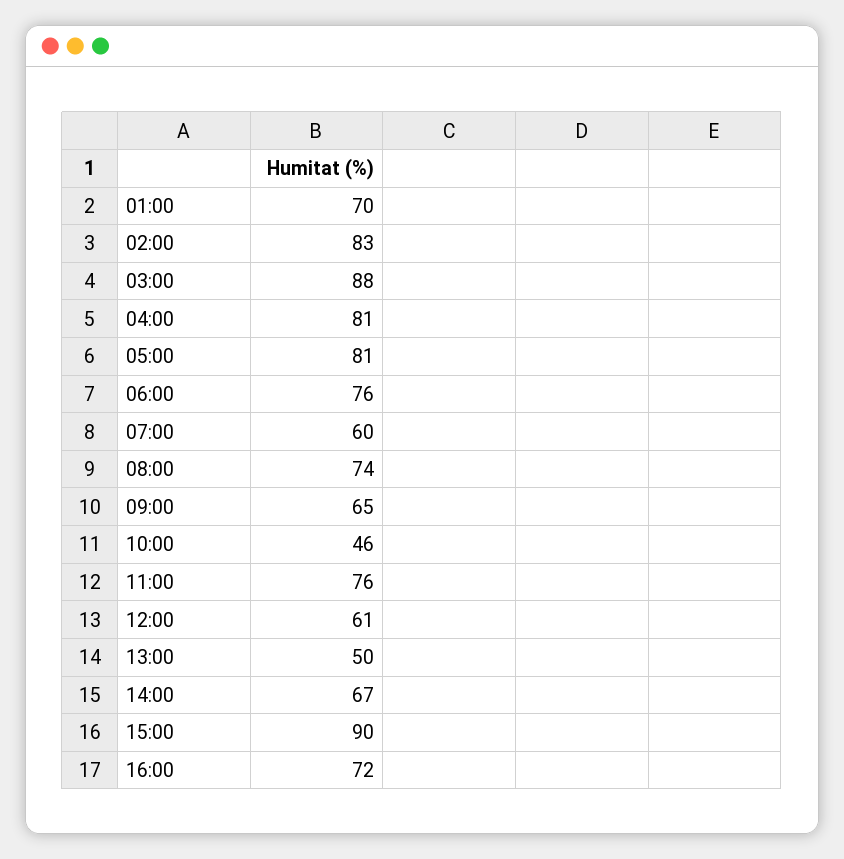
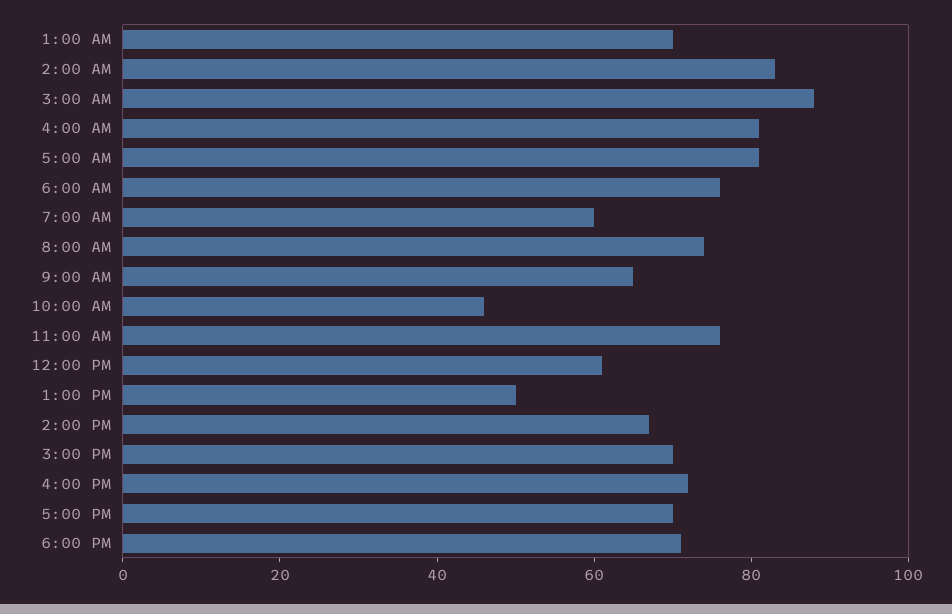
15:00: 90 -> 70
5:00 PM: none -> 70
6:00 PM: none -> 70

